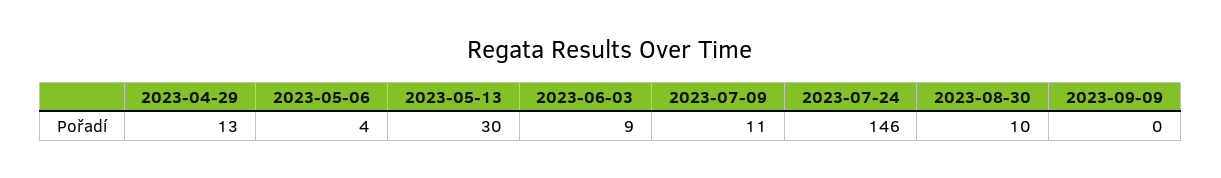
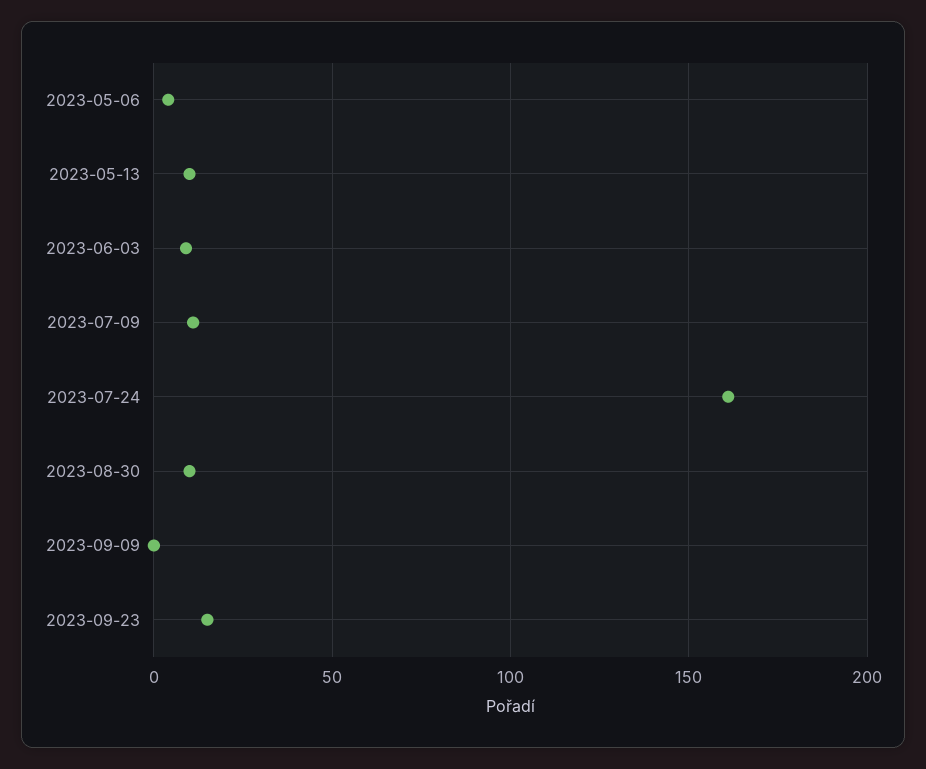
2023-04-29: 13 -> none
2023-05-13: 30 -> 10
2023-07-24: 146 -> 160
2023-09-23: none -> 15

